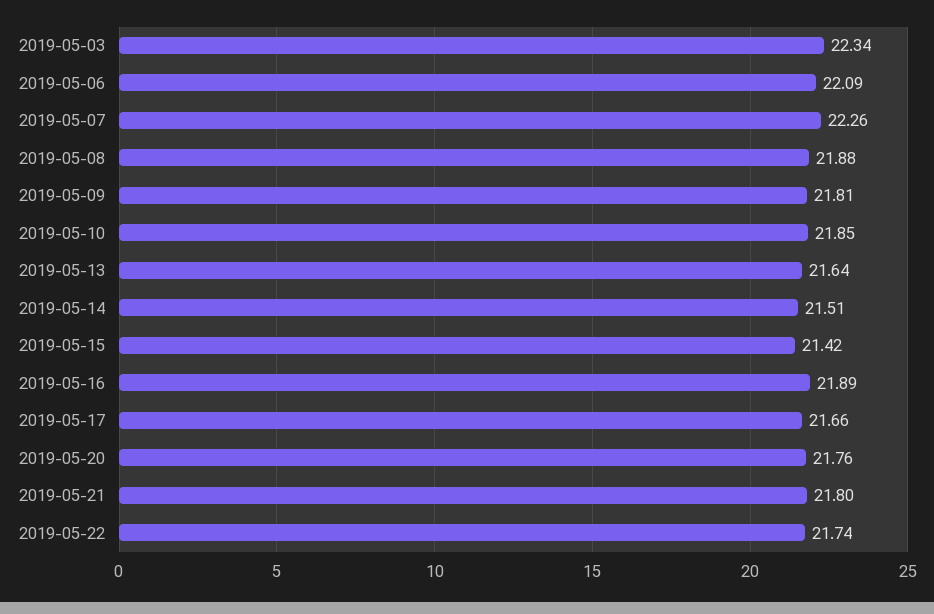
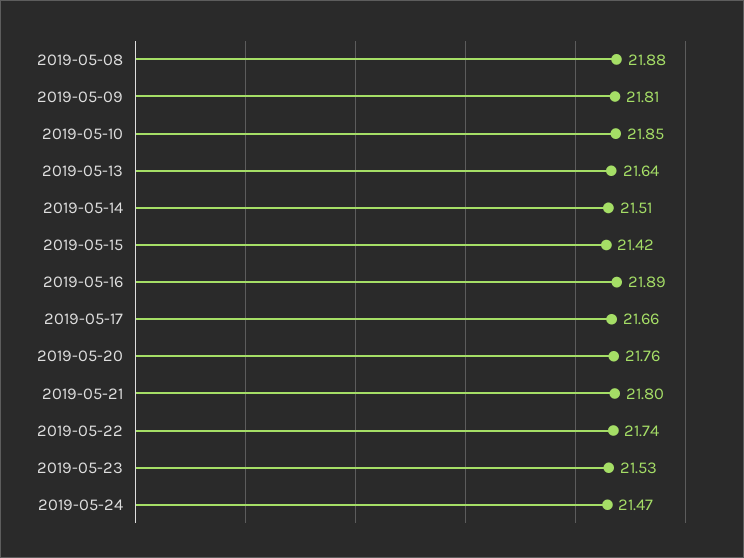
2019-05-03: 22.34 -> none
2019-05-06: 22.09 -> none
2019-05-07: 22.26 -> none
2019-05-23: none -> 21.53
2019-05-24: none -> 21.47

